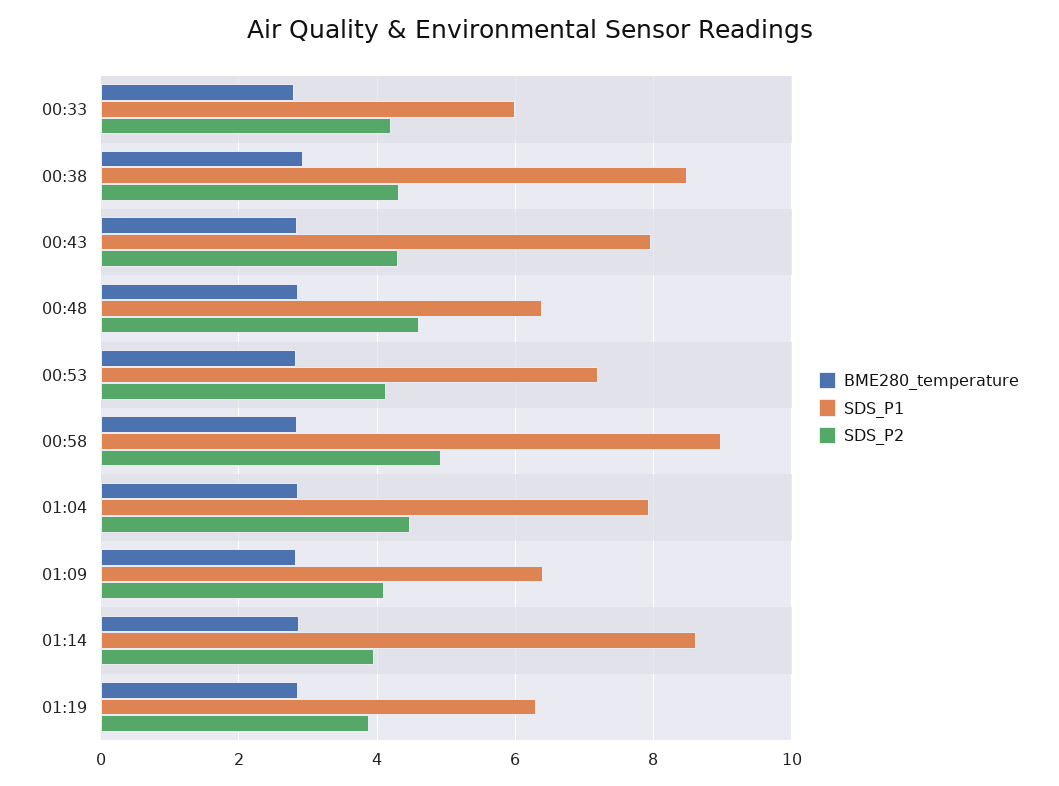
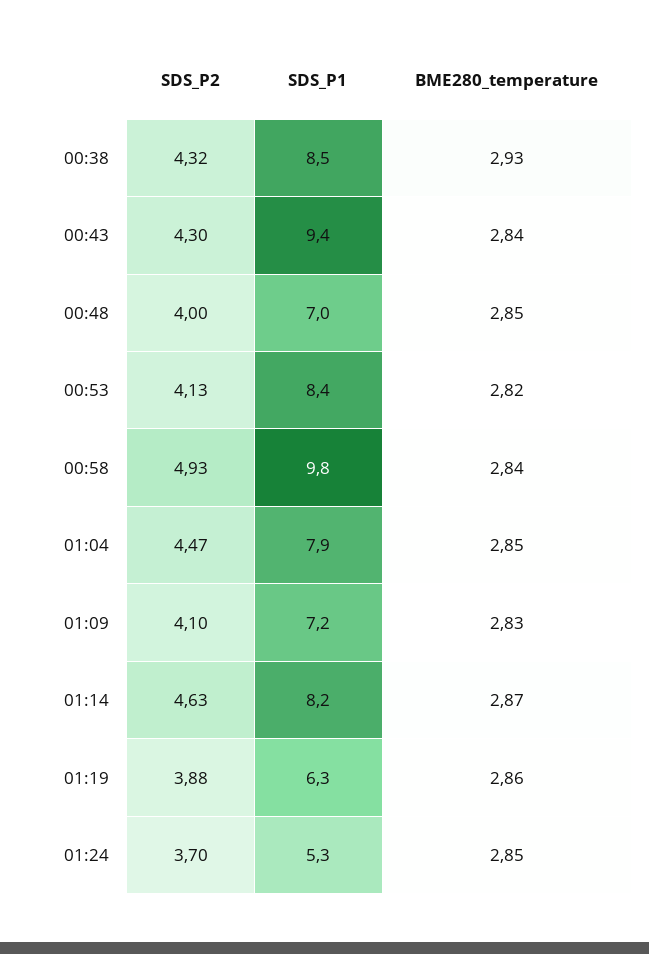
BME280_temperature, 00:33: 2.8 -> none
SDS_P1, 00:33: 6 -> none
SDS_P2, 00:33: 4.2 -> none
SDS_P1, 00:43: 8 -> 9.4
SDS_P1, 00:48: 6.4 -> 7
SDS_P2, 00:48: 4.6 -> 4
SDS_P1, 00:53: 7.2 -> 8.4
SDS_P1, 00:58: 9 -> 9.8
SDS_P1, 01:09: 6.4 -> 7.2
SDS_P1, 01:14: 8.6 -> 8.2
SDS_P2, 01:14: 4 -> 4.63
SDS_P2, 01:24: none -> 3.7
SDS_P1, 01:24: none -> 5.3
BME280_temperature, 01:24: none -> 2.85

